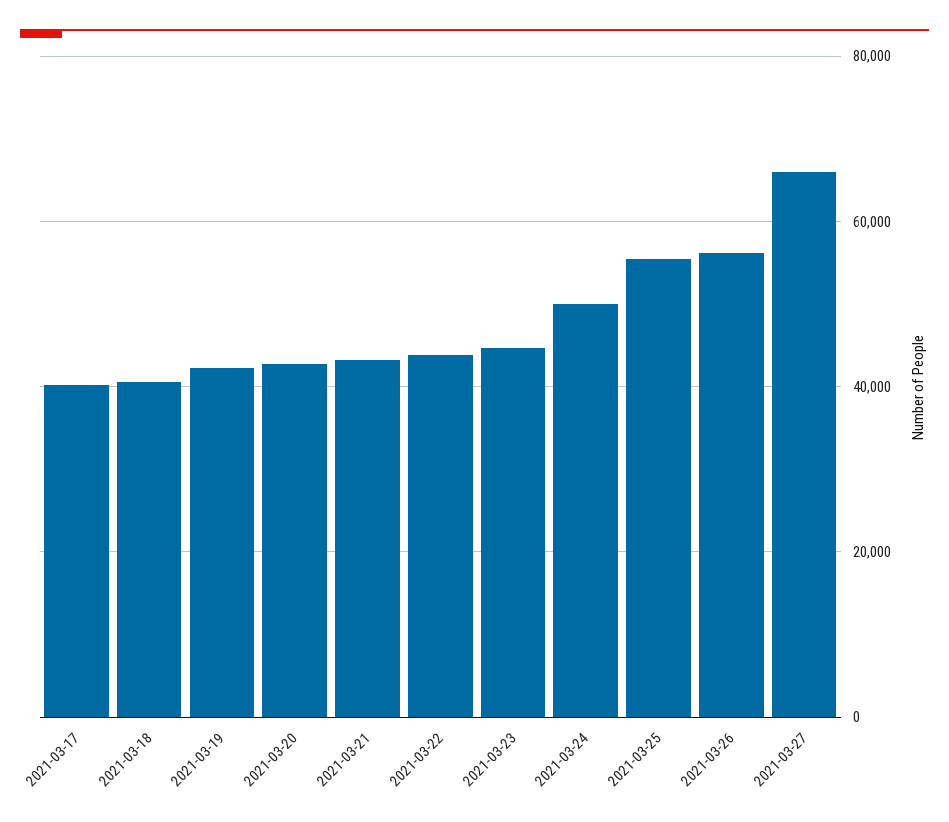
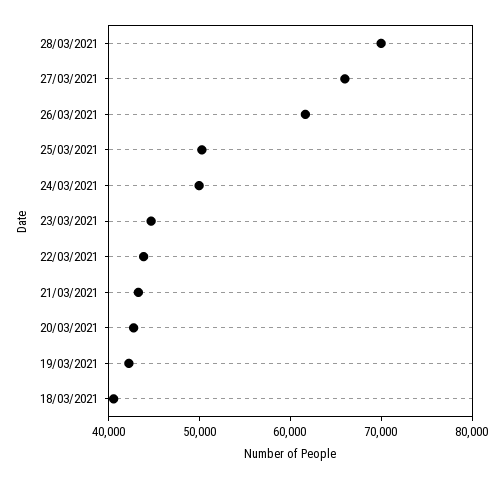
2021-03-17: 40000 -> none
2021-03-25: 56000 -> 50000
2021-03-26: 56000 -> 62000
28/03/2021: none -> 70000

